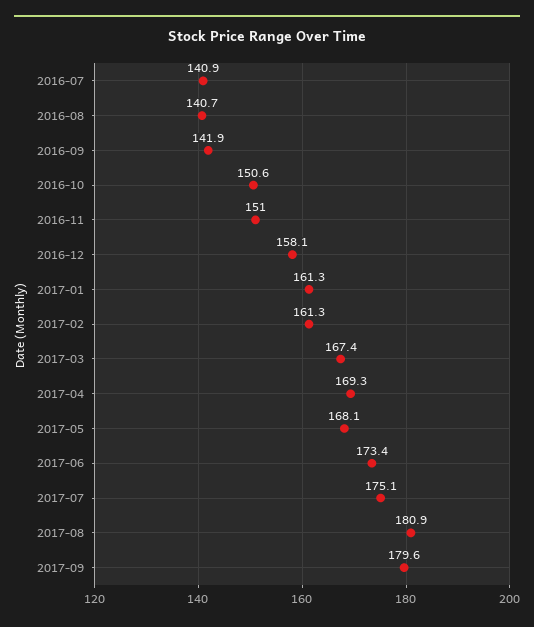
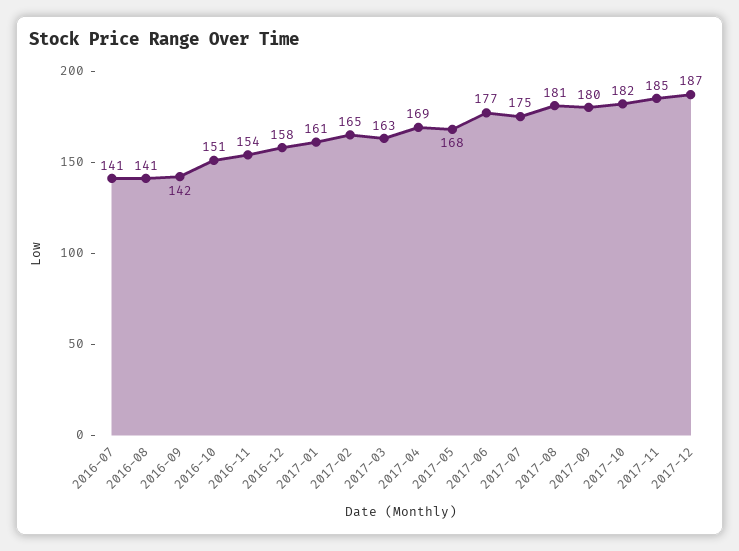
2016-11: 151 -> 154
2017-02: 161.3 -> 165
2017-03: 167.4 -> 163
2017-06: 173.4 -> 177
2017-10: none -> 182
2017-11: none -> 185
2017-12: none -> 187

